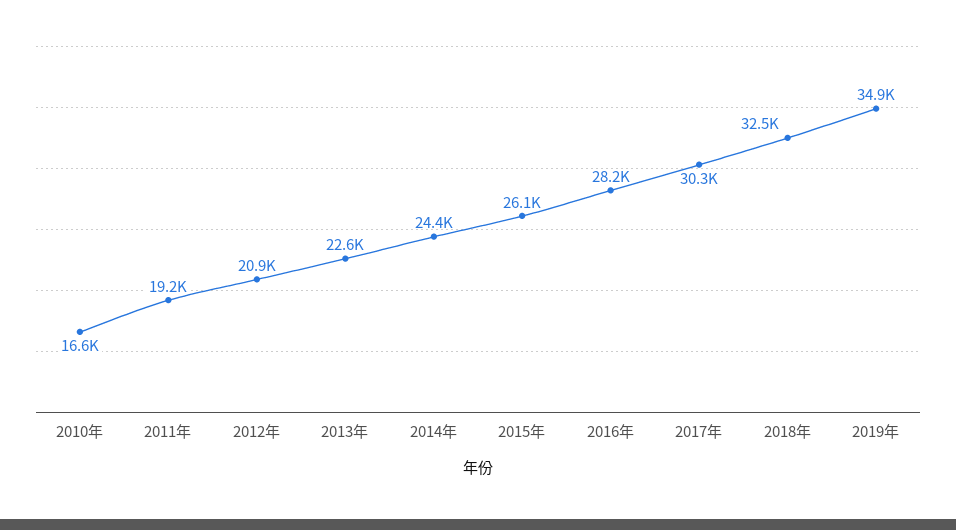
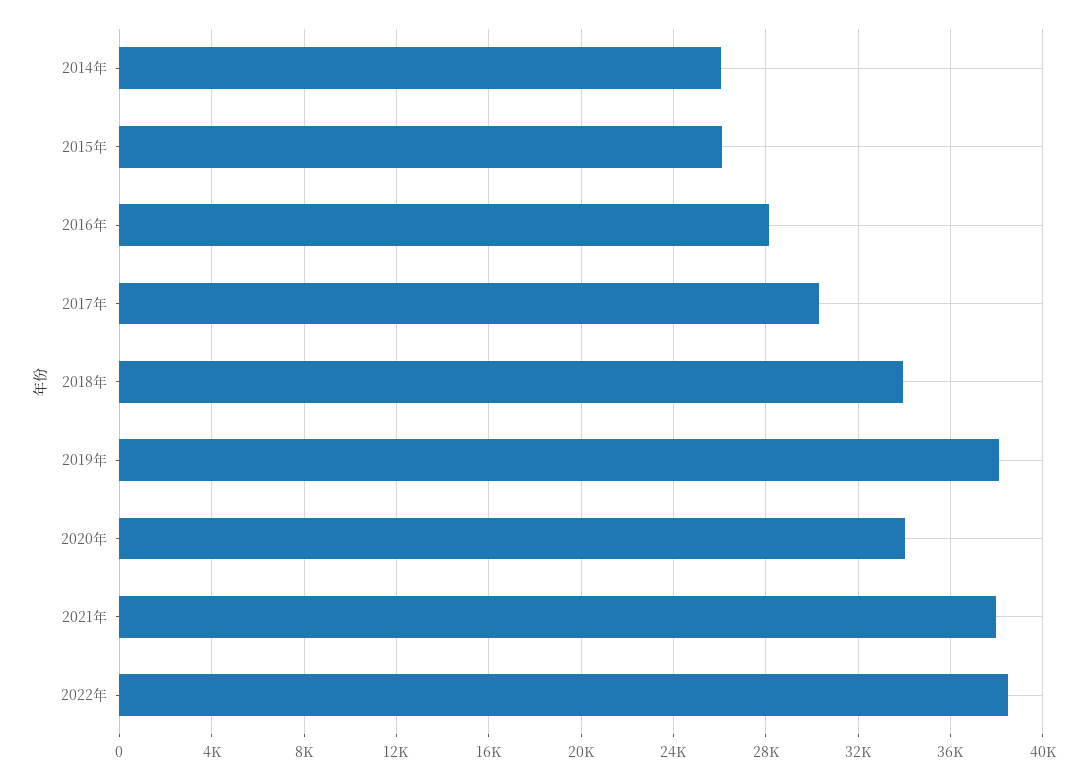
2010年: 16600 -> none
2011年: 19200 -> none
2012年: 20900 -> none
2013年: 22600 -> none
2014年: 24400 -> 26000
2018年: 32500 -> 34000
2019年: 34900 -> 38000
2020年: none -> 34000
2021年: none -> 38000
2022年: none -> 38500

